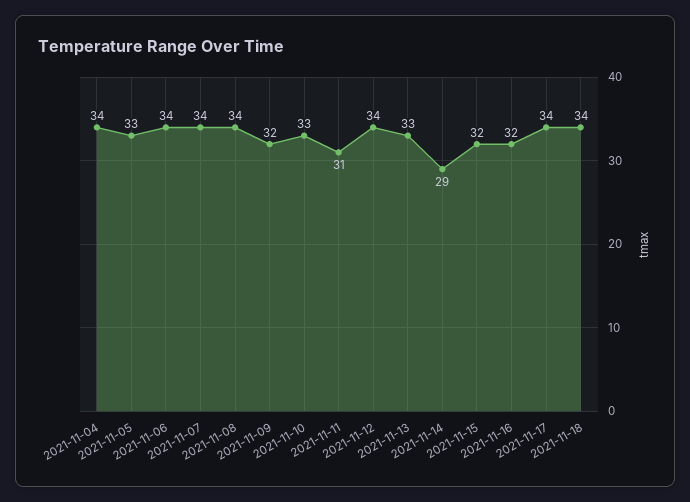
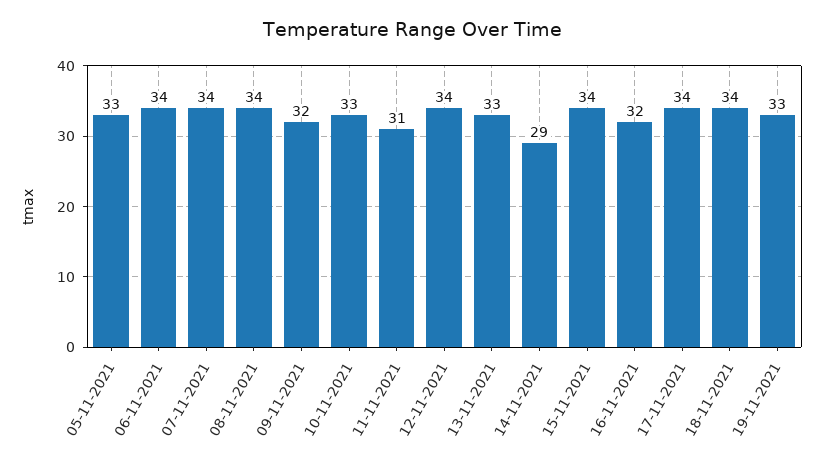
2021-11-04: 34 -> none
2021-11-15: 32 -> 34
19-11-2021: none -> 33

